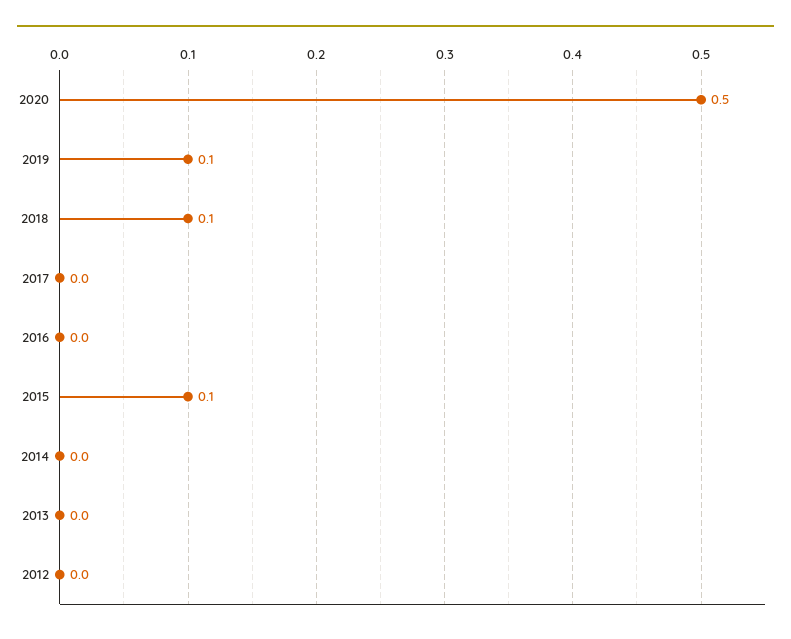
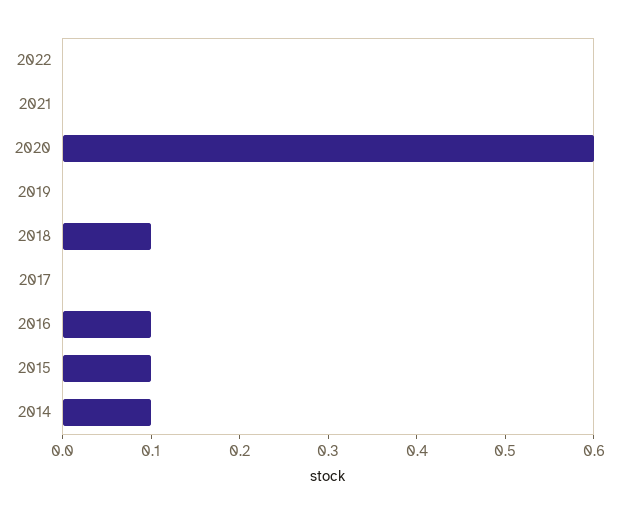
2020: 0.5 -> 0.6
2019: 0.1 -> 0
2016: 0 -> 0.1
2014: 0 -> 0.1
2013: 0 -> none
2012: 0 -> none
2022: none -> 0
2021: none -> 0

